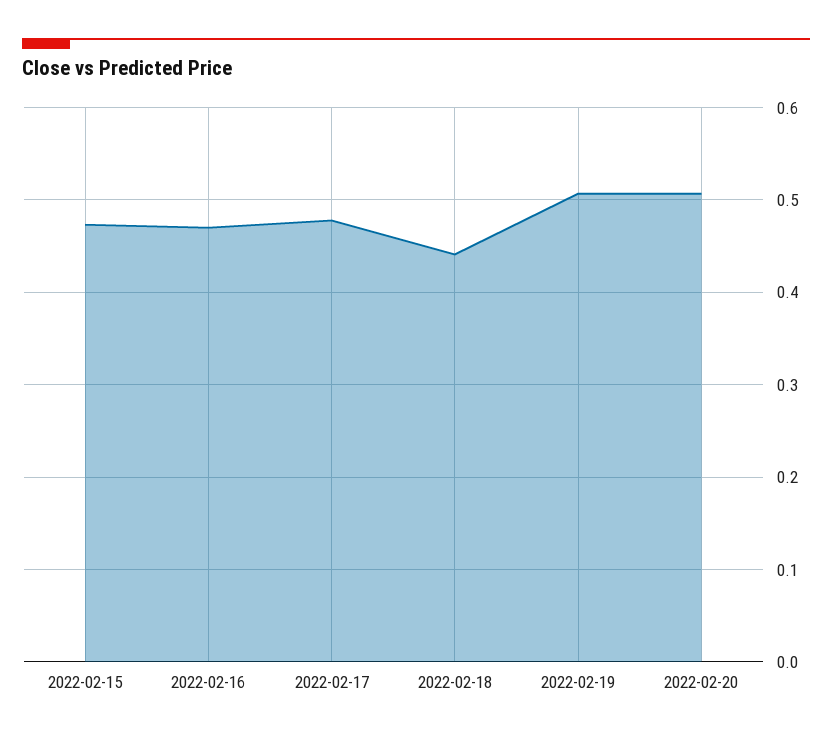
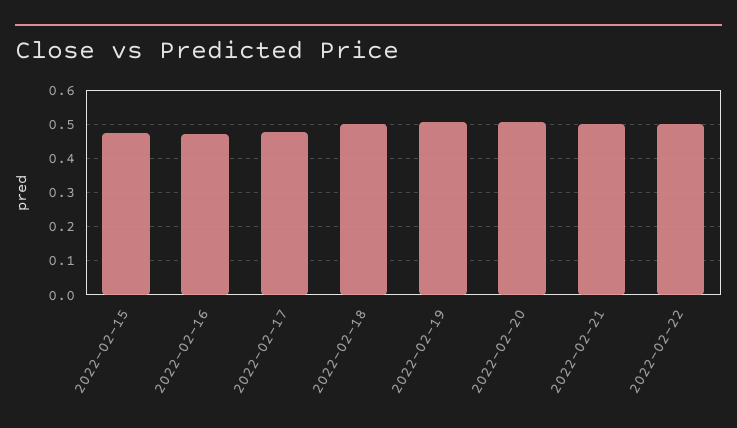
2022-02-18: 0.44 -> 0.5
2022-02-21: none -> 0.5
2022-02-22: none -> 0.5

